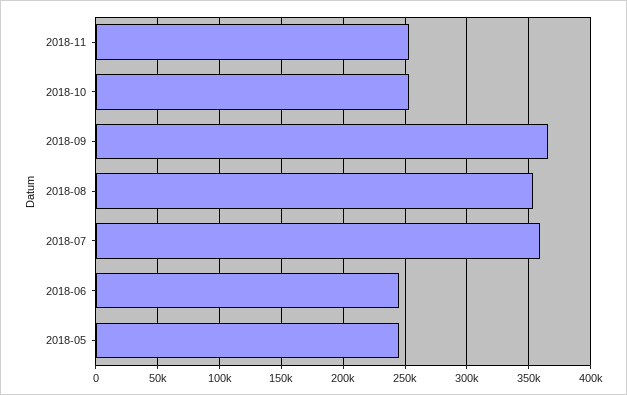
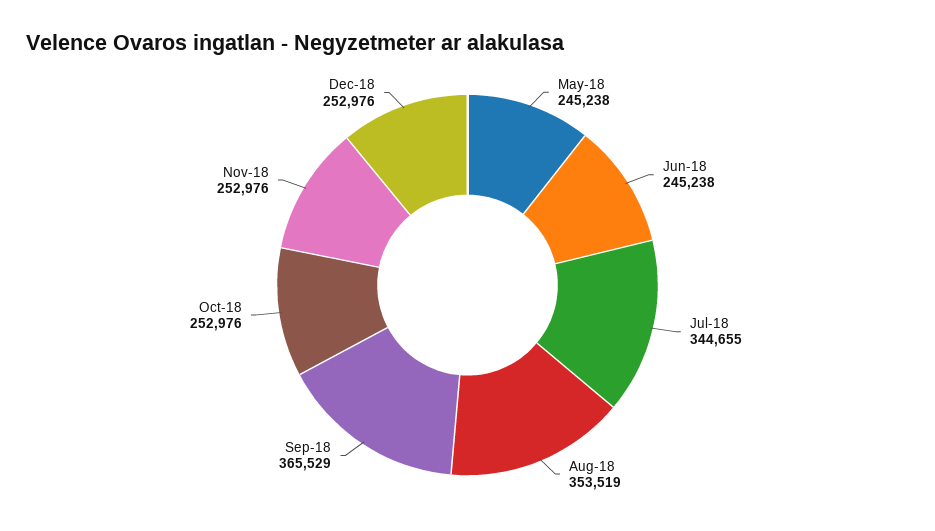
2018-07: 360000 -> 344655
Dec-18: none -> 252976

